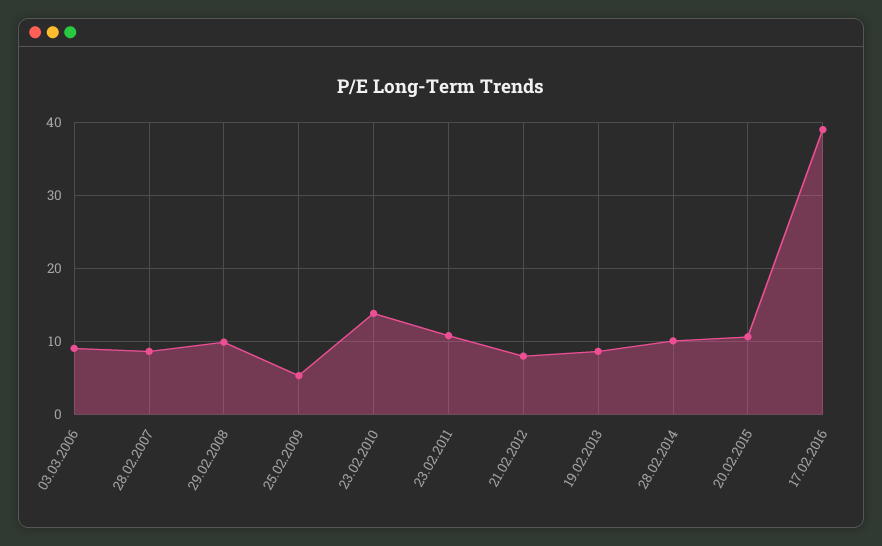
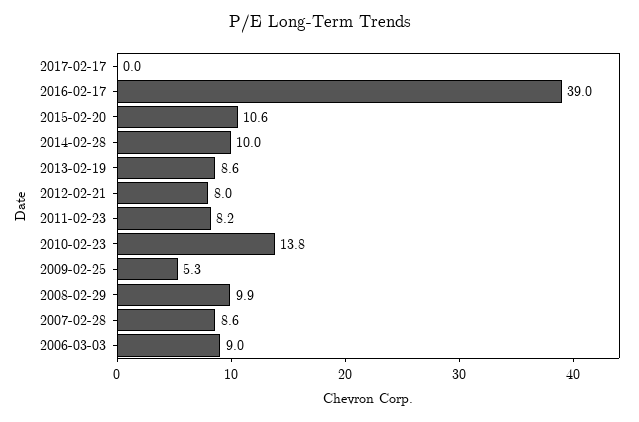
23.02.2011: 11 -> 8.2
2017-02-17: none -> 0

